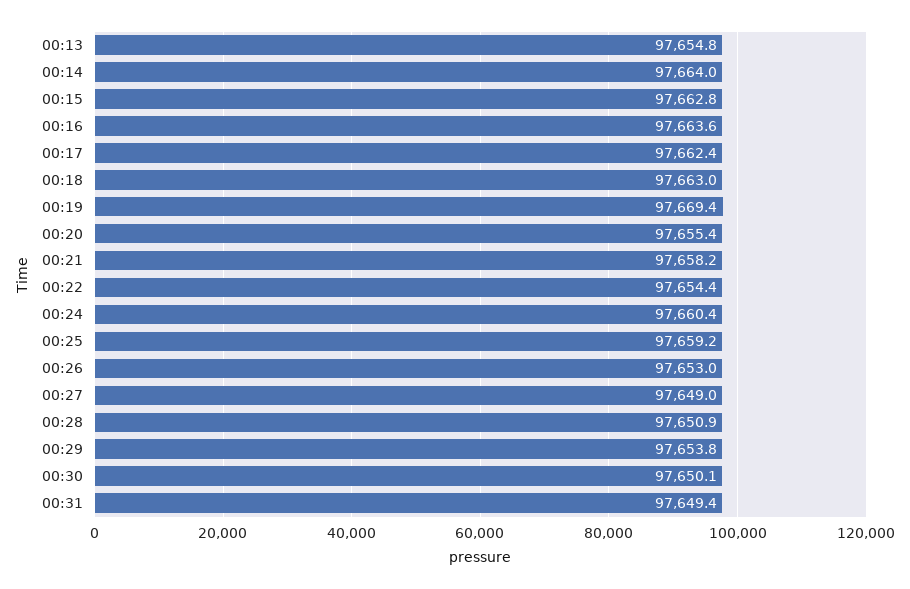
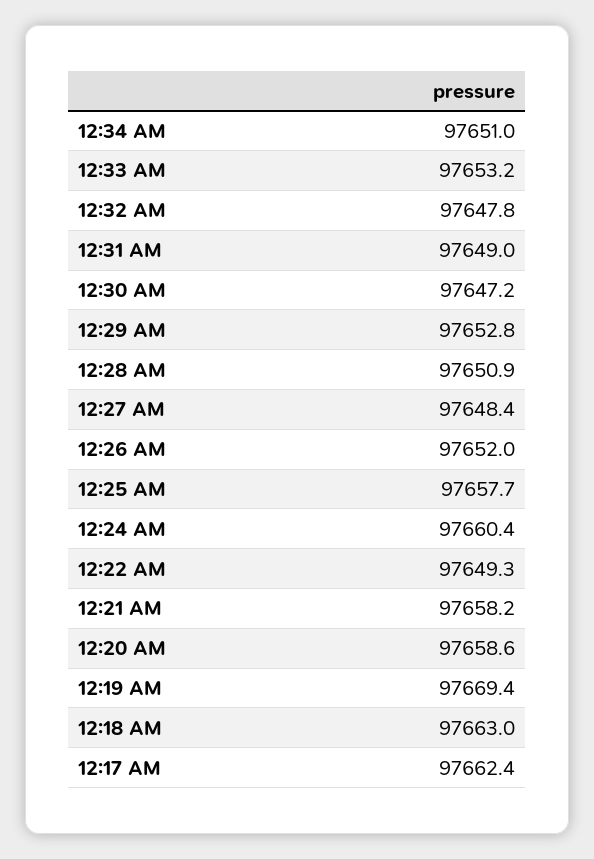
00:13: 97654.8 -> none
00:14: 97664 -> none
00:15: 97662.8 -> none
00:16: 97663.6 -> none
00:20: 97655.4 -> 97658.6
00:22: 97654.4 -> 97649.3
00:25: 97659.2 -> 97657.7
00:26: 97653 -> 97652
00:27: 97649 -> 97648.4
00:29: 97653.8 -> 97652.8
00:30: 97650.1 -> 97647.2
00:31: 97649.4 -> 97649
12:34 AM: none -> 97651
12:33 AM: none -> 97653.2
12:32 AM: none -> 97647.8

